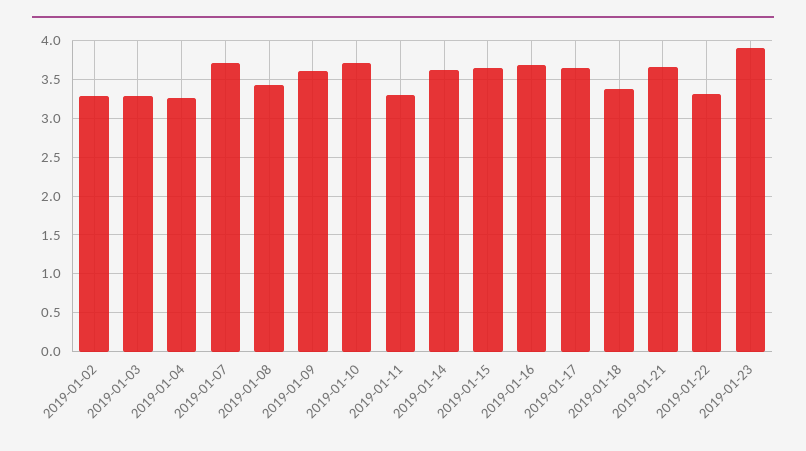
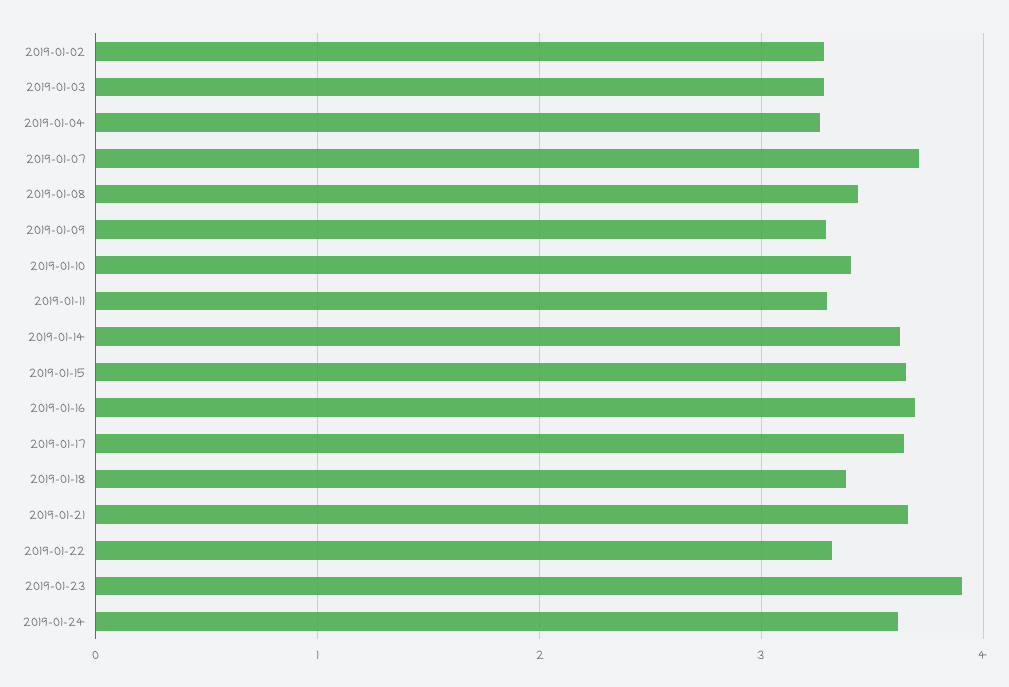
2019-01-09: 3.6 -> 3.3
2019-01-10: 3.7 -> 3.4
2019-01-24: none -> 3.6

